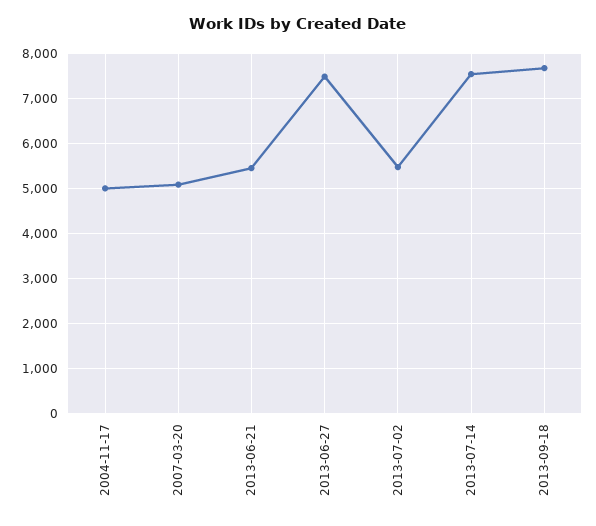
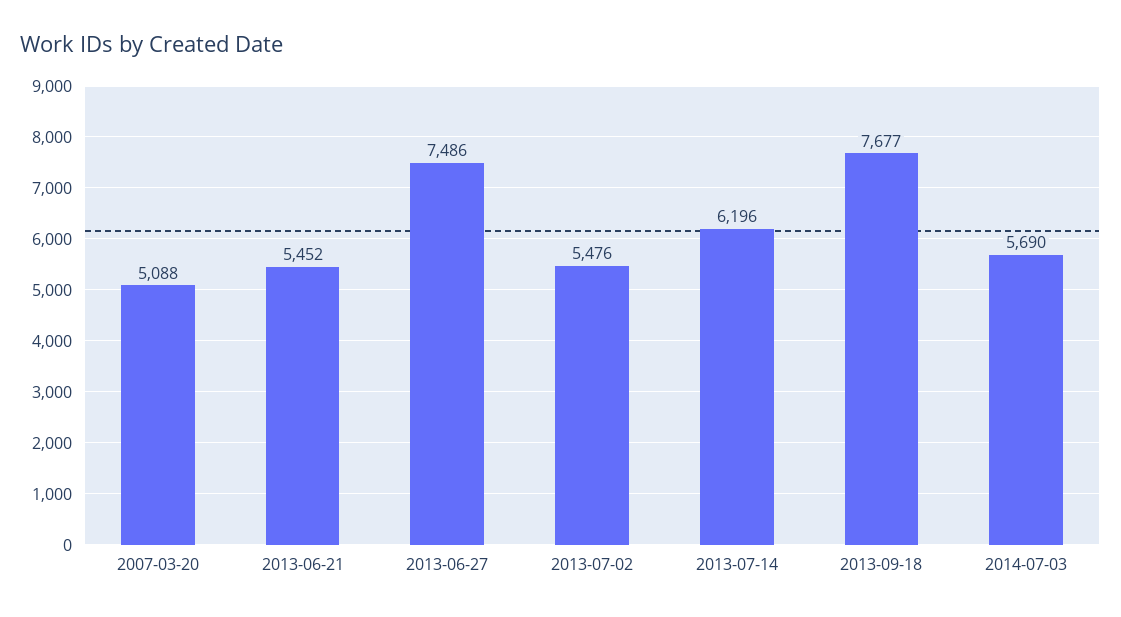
2004-11-17: 5000 -> none
2013-07-14: 7600 -> 6196
2014-07-03: none -> 5690

